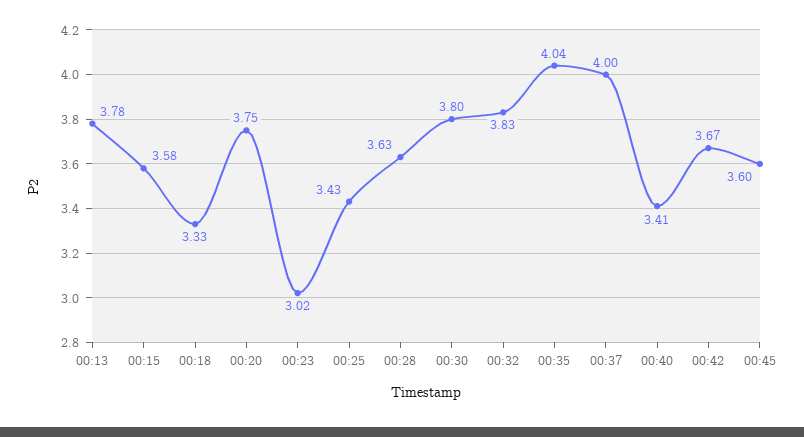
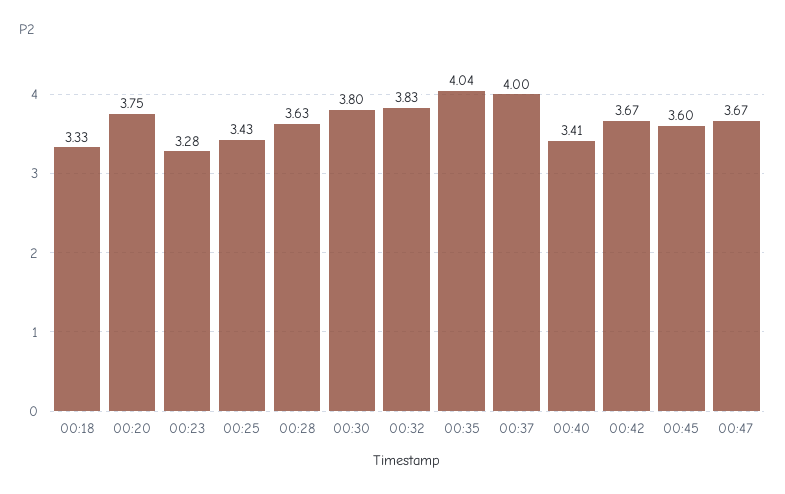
00:13: 3.78 -> none
00:15: 3.58 -> none
00:23: 3.02 -> 3.28
00:47: none -> 3.67

